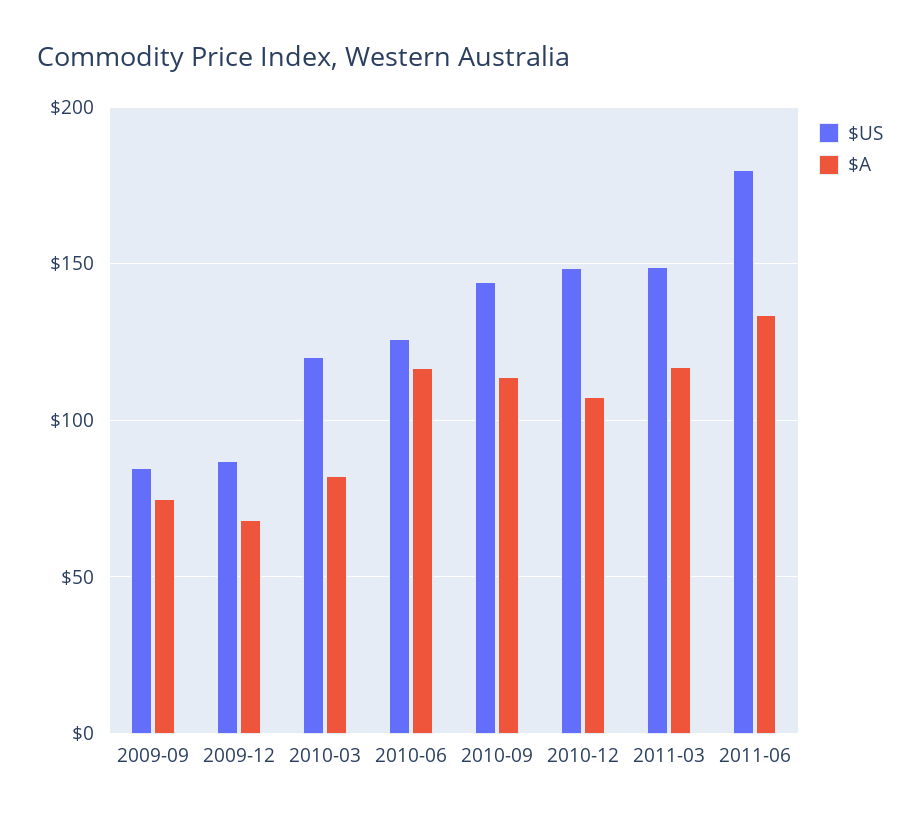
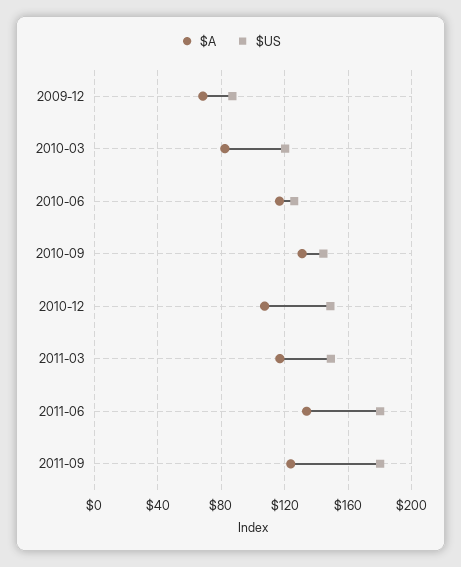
$US, 2009-09: 85 -> none
$A, 2009-09: 75 -> none
$A, 2010-09: 115 -> 130
$A, 2011-09: none -> 125
$US, 2011-09: none -> 180

